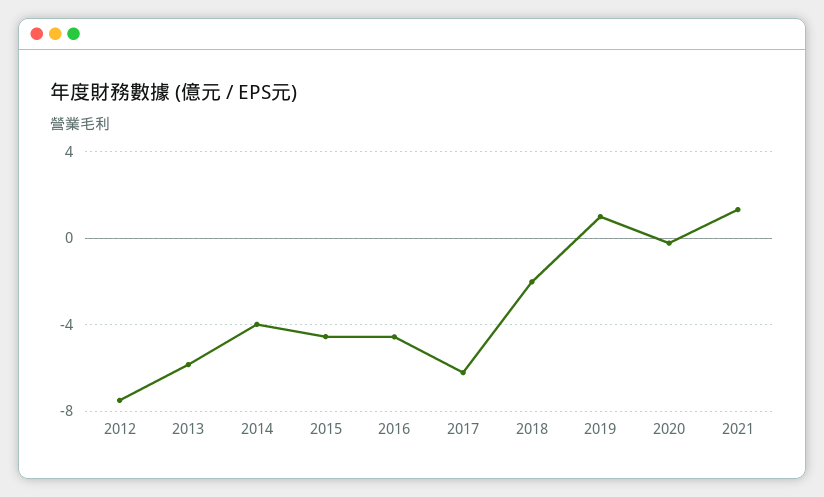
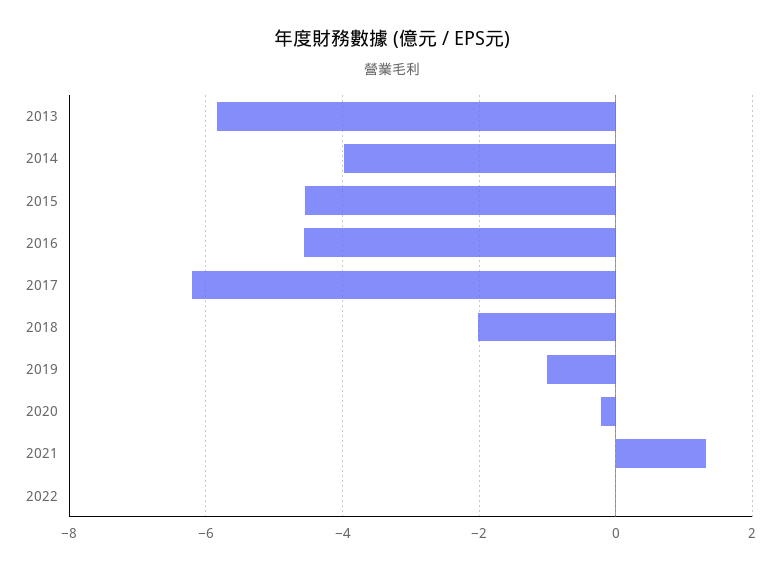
2012: -7.5 -> none
2019: 1 -> -1
2022: none -> 0

